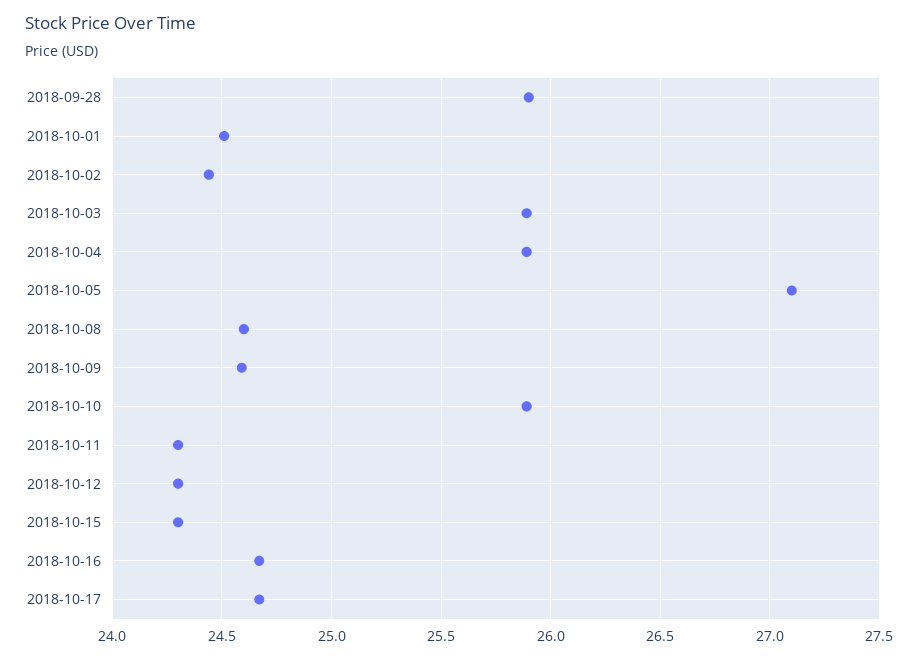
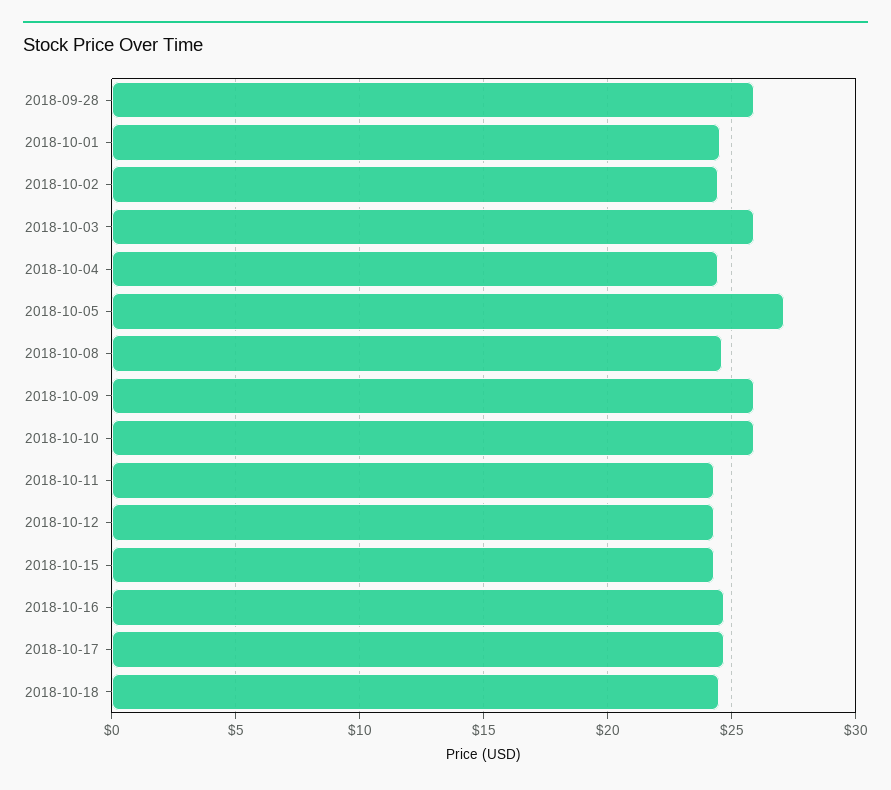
2018-10-04: 25.9 -> 24.5
2018-10-09: 24.6 -> 26
2018-10-18: none -> 24.5

